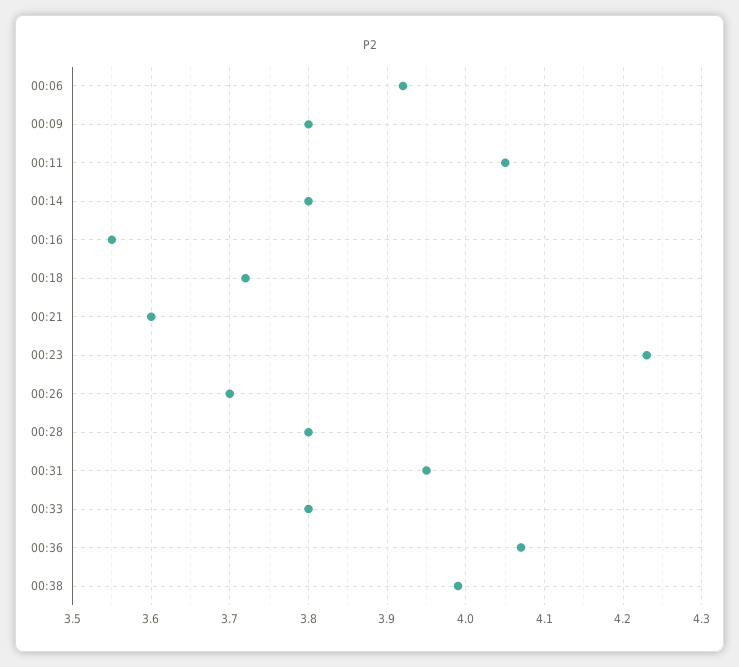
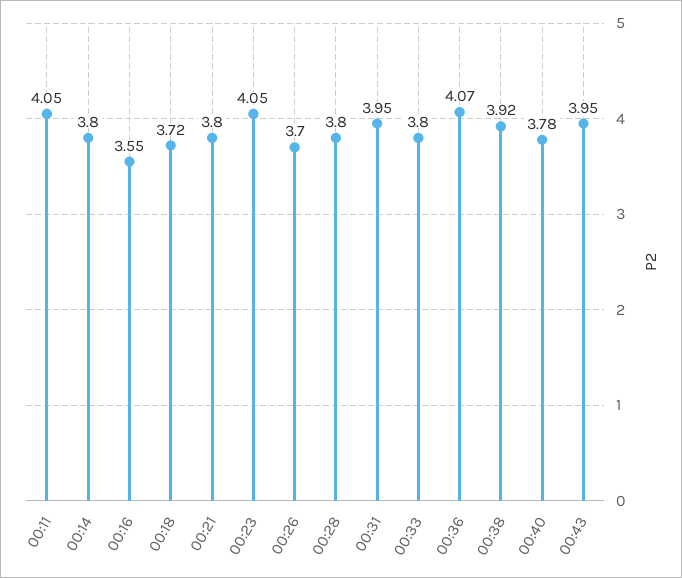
00:06: 3.92 -> none
00:09: 3.8 -> none
00:21: 3.6 -> 3.8
00:23: 4.23 -> 4.05
00:38: 3.99 -> 3.92
00:40: none -> 3.78
00:43: none -> 3.95

